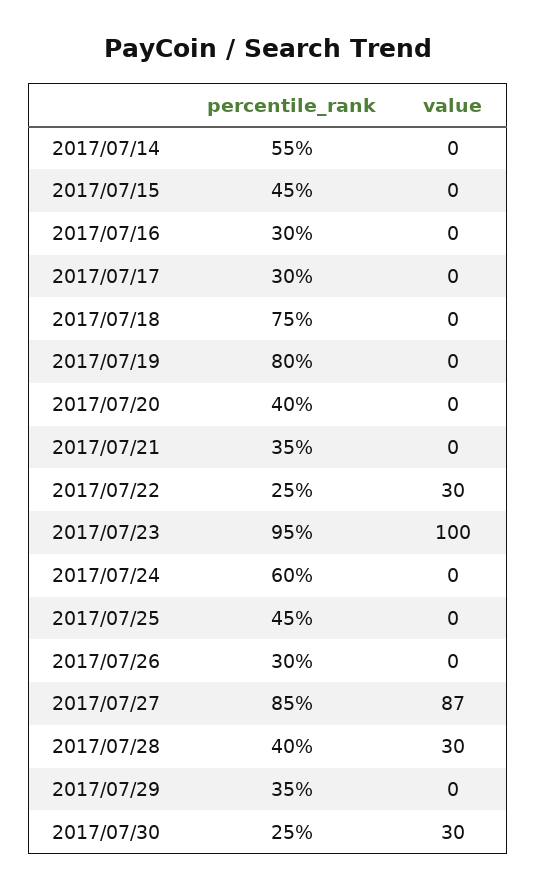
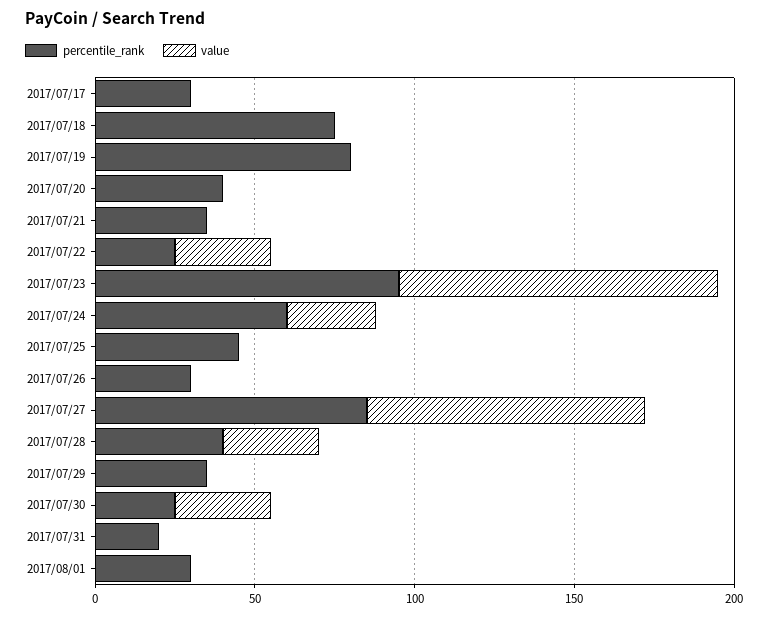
percentile_rank, 2017/07/14: 55 -> none
value, 2017/07/14: 0 -> none
percentile_rank, 2017/07/15: 45 -> none
value, 2017/07/15: 0 -> none
percentile_rank, 2017/07/16: 30 -> none
value, 2017/07/16: 0 -> none
value, 2017/07/24: 0 -> 30
percentile_rank, 2017/07/31: none -> 20
value, 2017/07/31: none -> 0
percentile_rank, 2017/08/01: none -> 30
value, 2017/08/01: none -> 0

